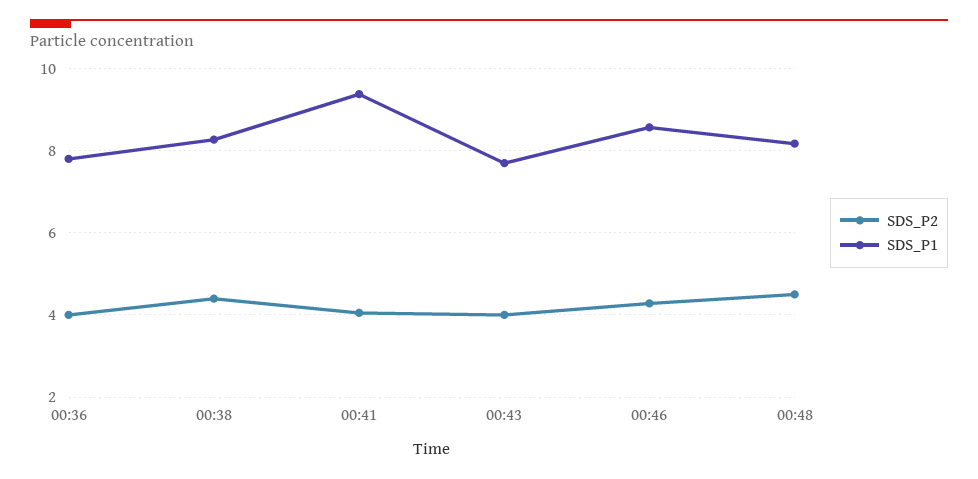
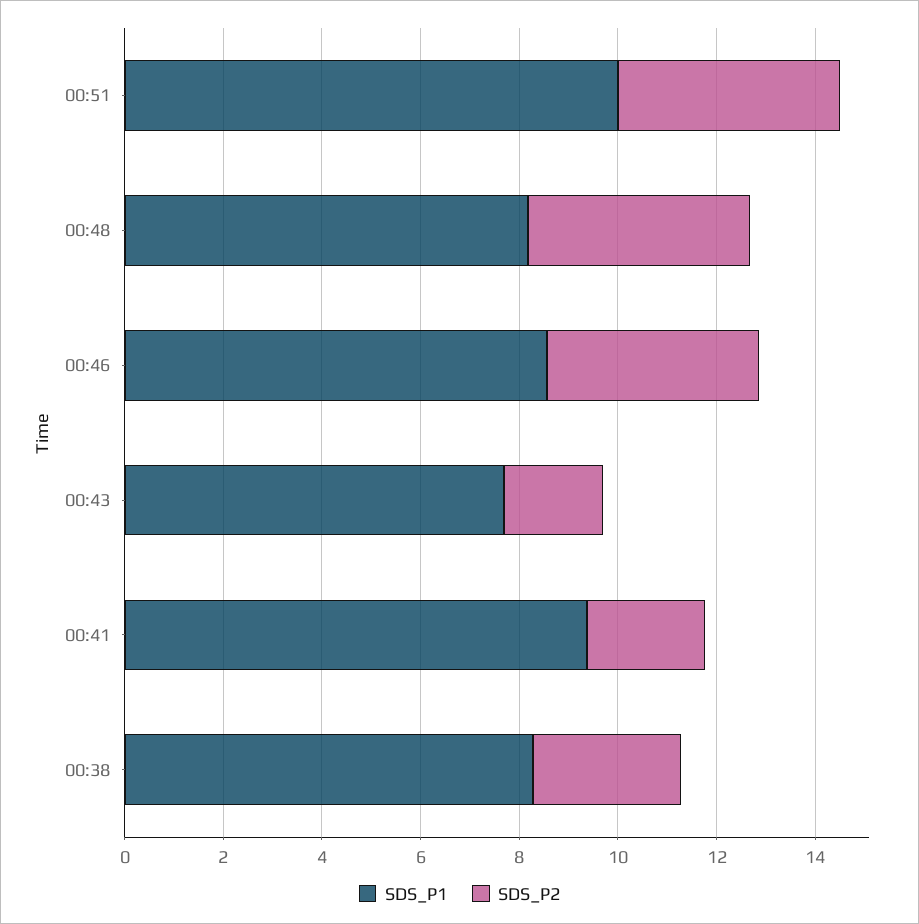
SDS_P2, 00:36: 4 -> none
SDS_P1, 00:36: 7.8 -> none
SDS_P2, 00:38: 4.4 -> 3
SDS_P2, 00:41: 4 -> 2.5
SDS_P2, 00:43: 4 -> 2
SDS_P1, 00:51: none -> 10
SDS_P2, 00:51: none -> 4.5

